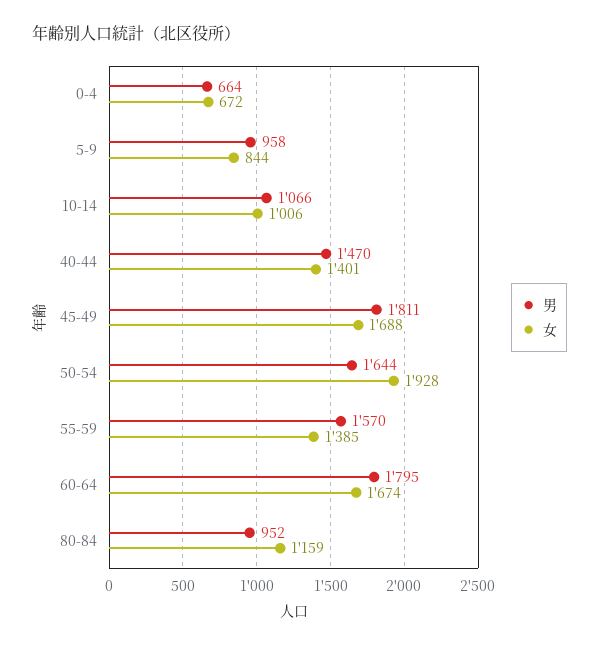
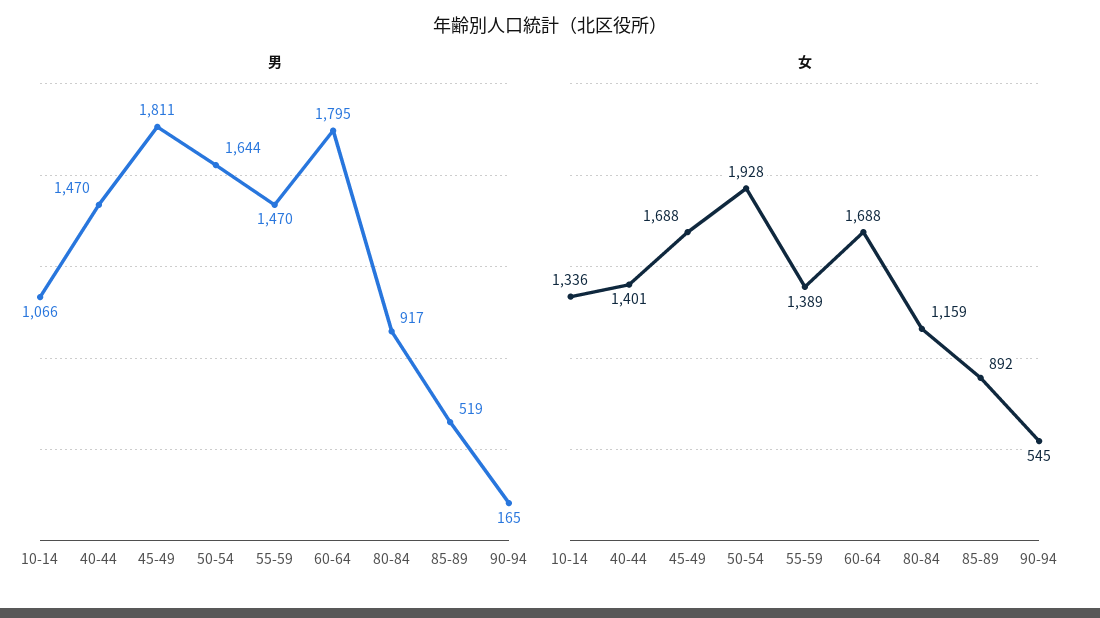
男, 0-4: 664 -> none
女, 0-4: 672 -> none
男, 5-9: 958 -> none
女, 5-9: 844 -> none
女, 10-14: 1006 -> 1336
男, 55-59: 1570 -> 1470
女, 55-59: 1385 -> 1389
女, 60-64: 1674 -> 1688
男, 80-84: 952 -> 917
男, 85-89: none -> 519
男, 90-94: none -> 165
女, 85-89: none -> 892
女, 90-94: none -> 545

